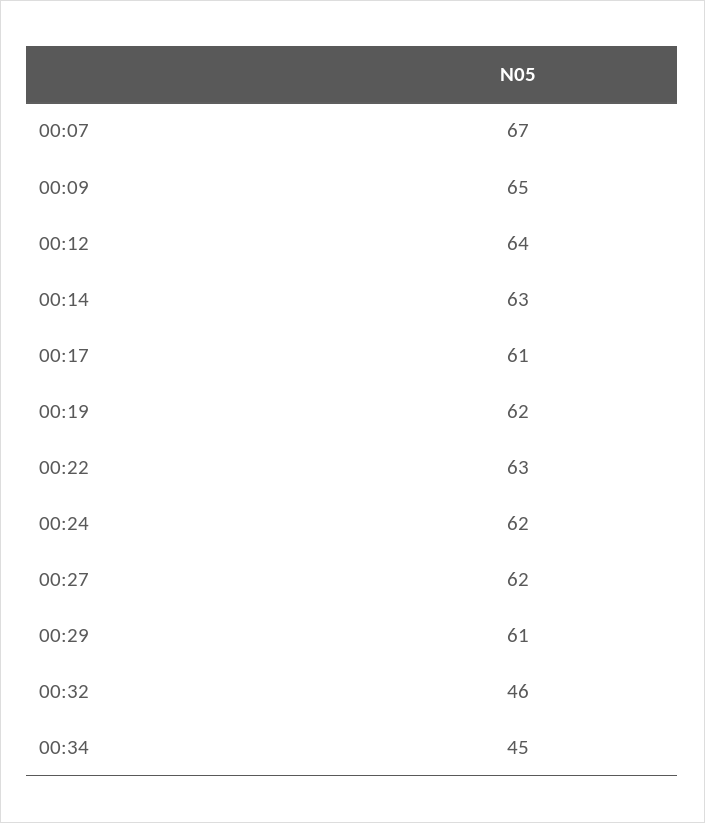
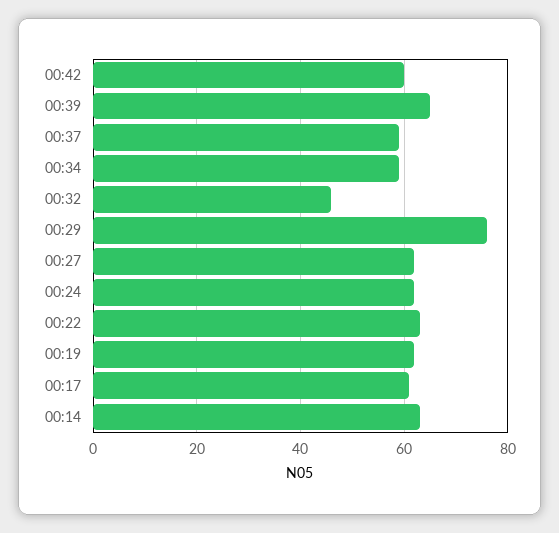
00:07: 67 -> none
00:09: 65 -> none
00:12: 64 -> none
00:29: 61 -> 75
00:34: 45 -> 60
00:42: none -> 60
00:39: none -> 65
00:37: none -> 60

